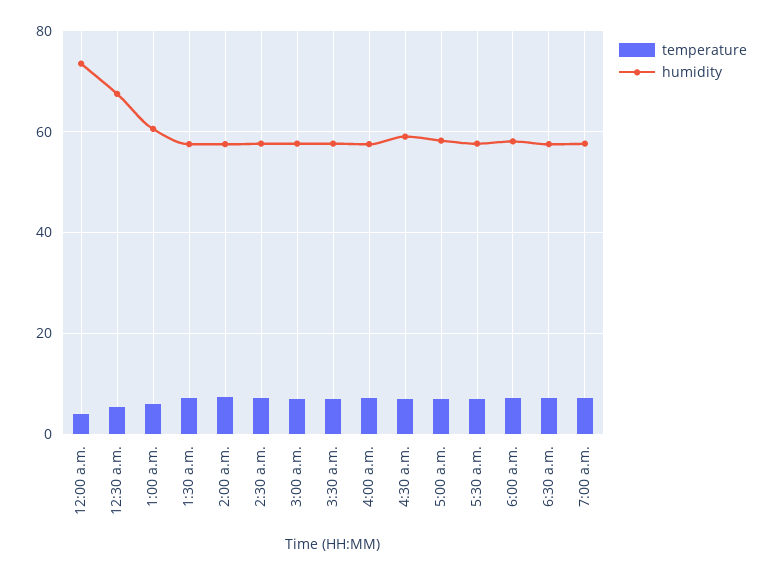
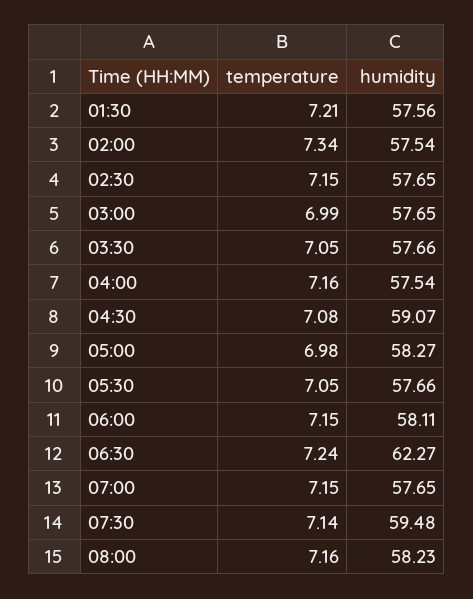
temperature, 12:00 a.m.: 4 -> none
humidity, 12:00 a.m.: 74 -> none
temperature, 12:30 a.m.: 6 -> none
humidity, 12:30 a.m.: 68 -> none
temperature, 1:00 a.m.: 6 -> none
humidity, 1:00 a.m.: 60 -> none
humidity, 6:30 a.m.: 58 -> 62.27
temperature, 07:30: none -> 7.14
humidity, 07:30: none -> 59.48
temperature, 08:00: none -> 7.16
humidity, 08:00: none -> 58.23

